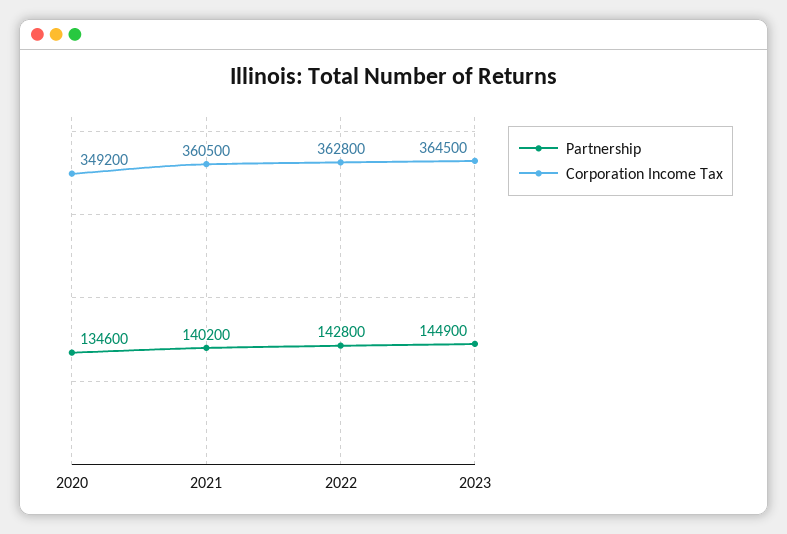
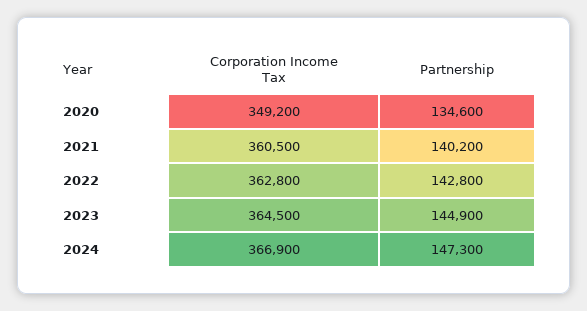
Corporation Income Tax, 2024: none -> 366900
Partnership, 2024: none -> 147300

